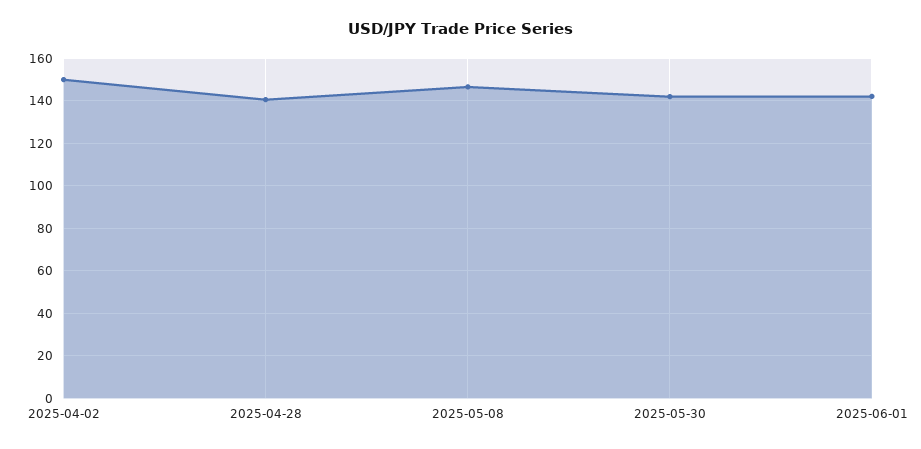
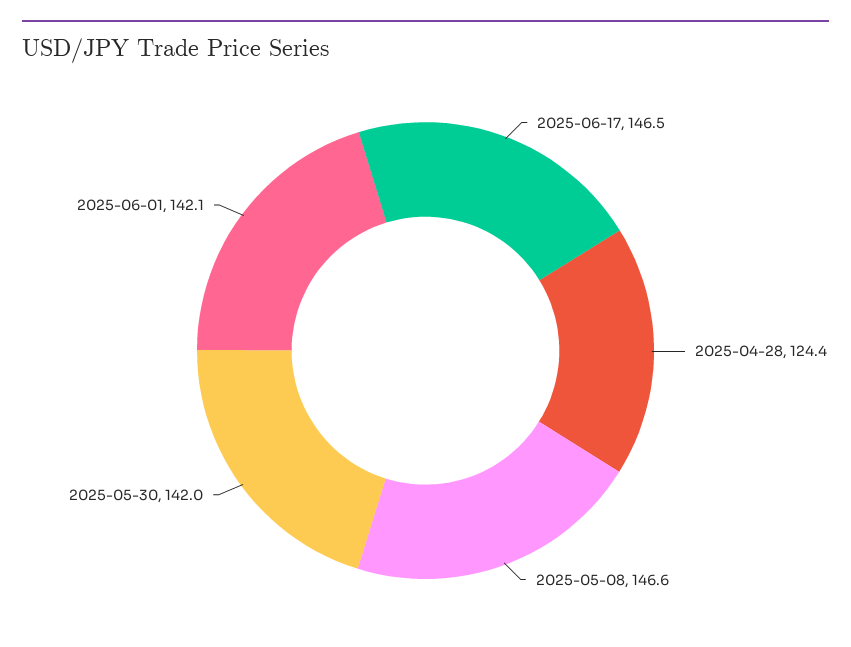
2025-04-02: 150 -> none
2025-04-28: 140 -> 124.4
2025-06-17: none -> 146.5

